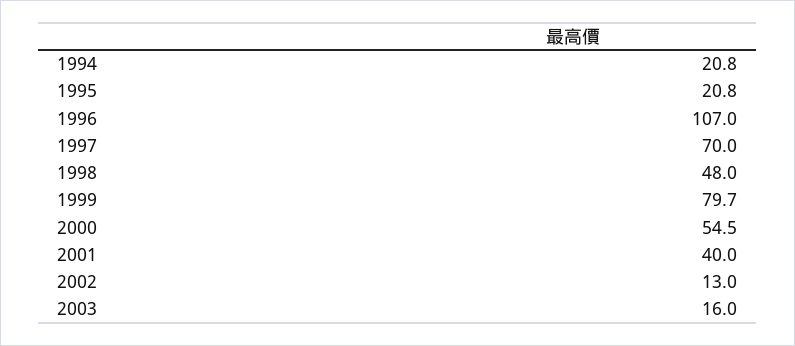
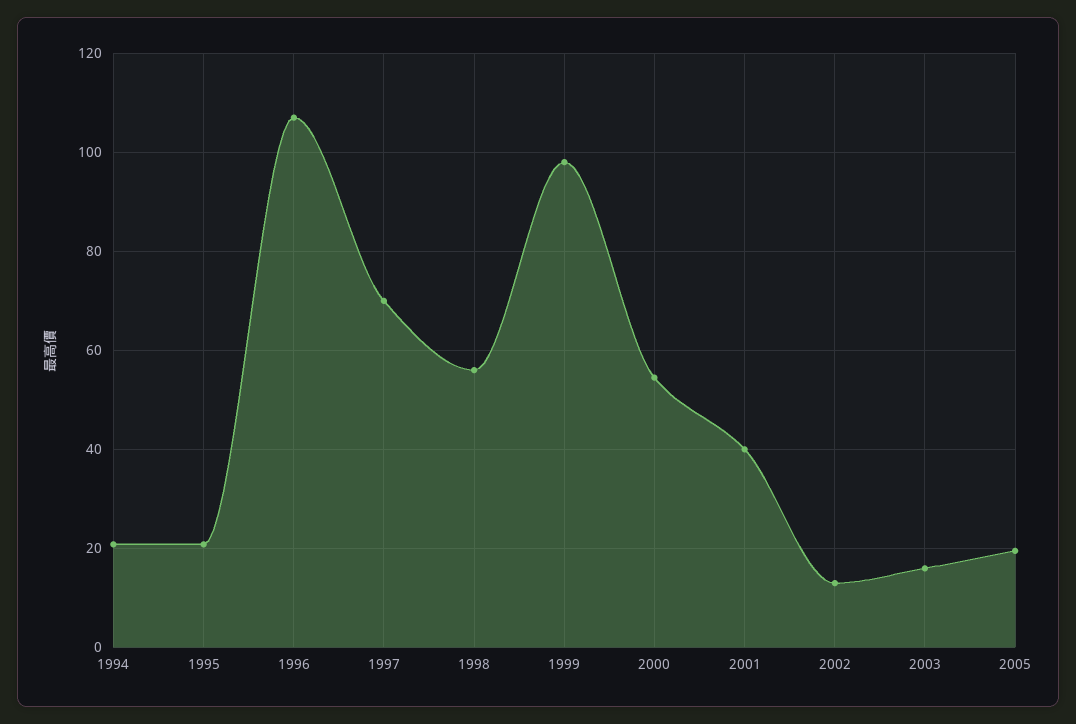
1998: 48 -> 56
1999: 79.7 -> 98
2005: none -> 20

